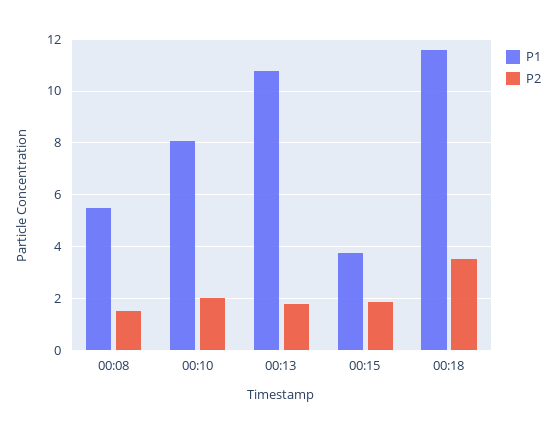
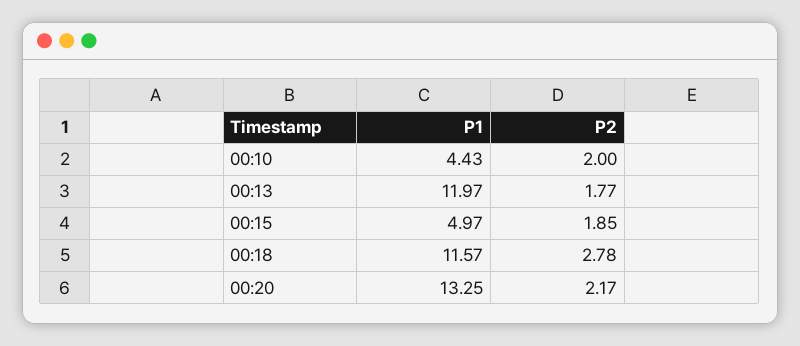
P1, 00:08: 5.5 -> none
P2, 00:08: 1.5 -> none
P1, 00:10: 8 -> 4.43
P1, 00:13: 10.75 -> 11.97
P1, 00:15: 3.75 -> 4.97
P2, 00:18: 3.5 -> 2.78
P1, 00:20: none -> 13.25
P2, 00:20: none -> 2.17

